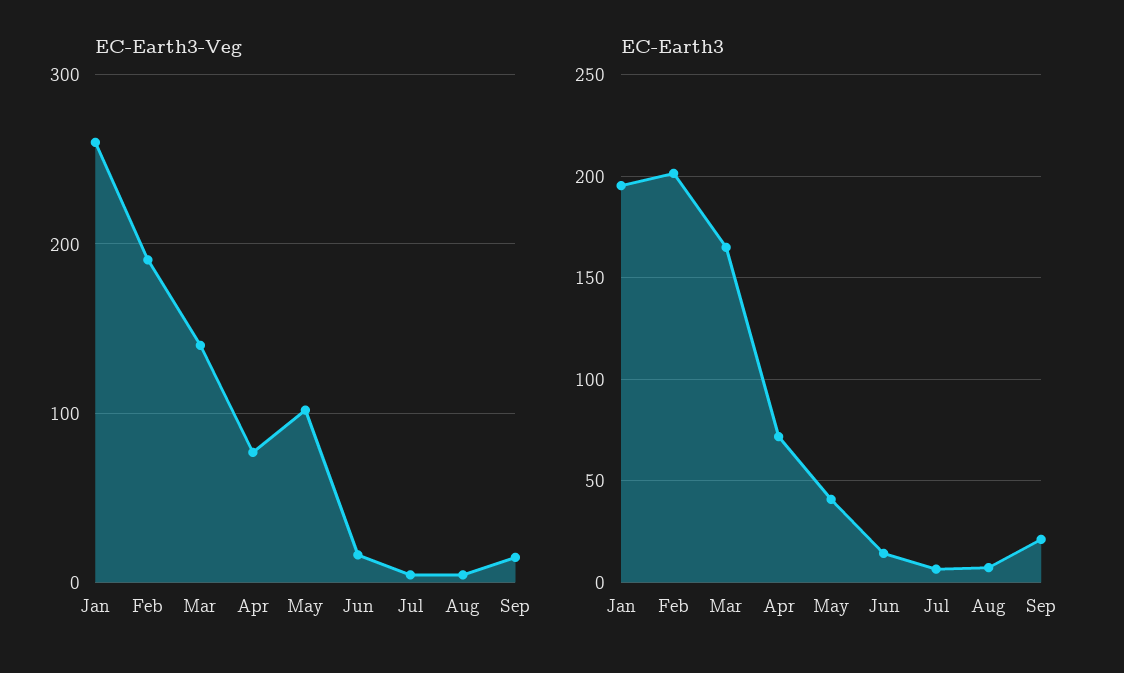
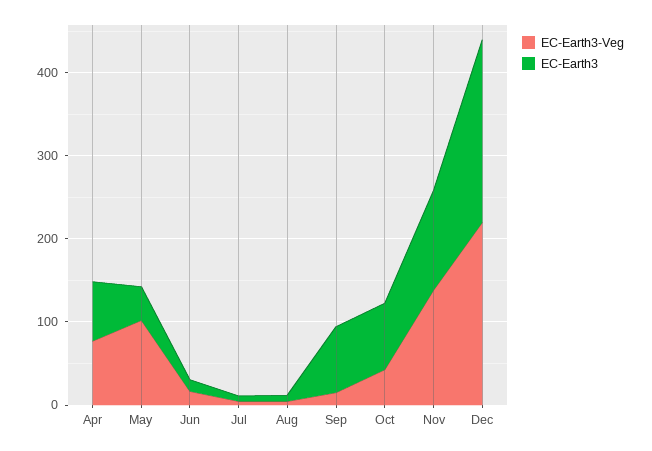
EC-Earth3-Veg, Jan: 260 -> none
EC-Earth3-Veg, Feb: 190 -> none
EC-Earth3-Veg, Mar: 140 -> none
EC-Earth3, Jan: 195 -> none
EC-Earth3, Feb: 200 -> none
EC-Earth3, Mar: 165 -> none
EC-Earth3, Sep: 20 -> 80
EC-Earth3-Veg, Oct: none -> 40
EC-Earth3, Oct: none -> 80
EC-Earth3-Veg, Nov: none -> 140
EC-Earth3, Nov: none -> 120
EC-Earth3-Veg, Dec: none -> 220
EC-Earth3, Dec: none -> 220

